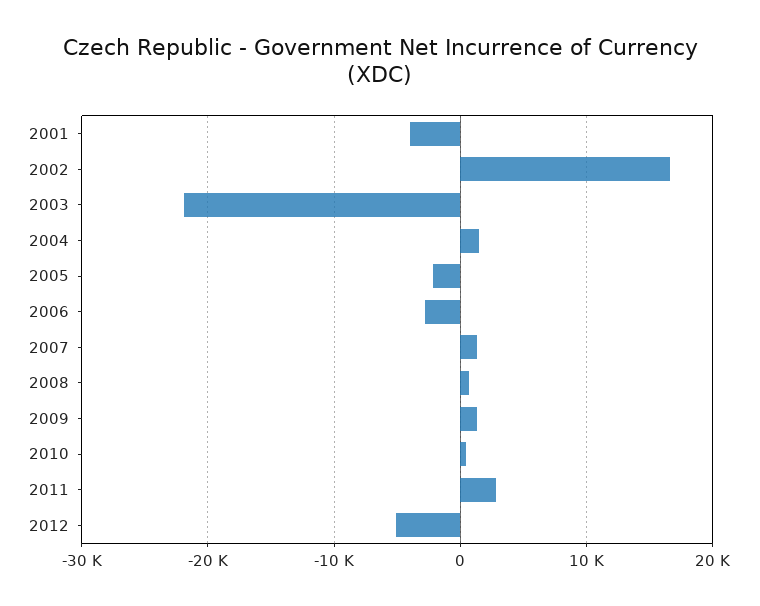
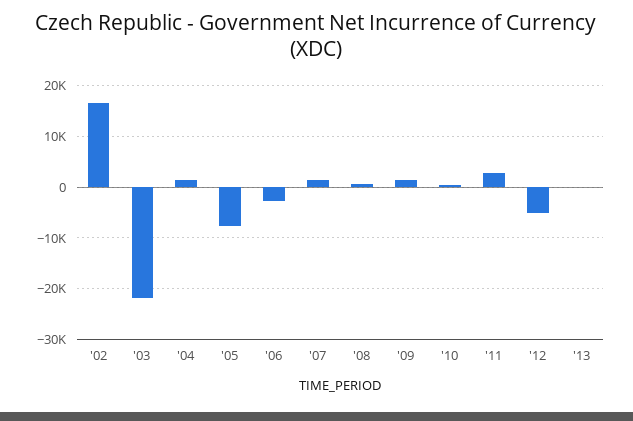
2001: -4000 -> none
2005: -2000 -> -8000
'13: none -> 0

